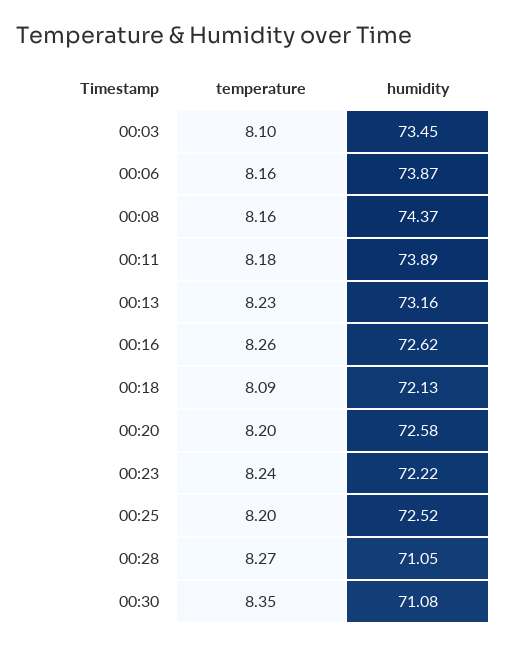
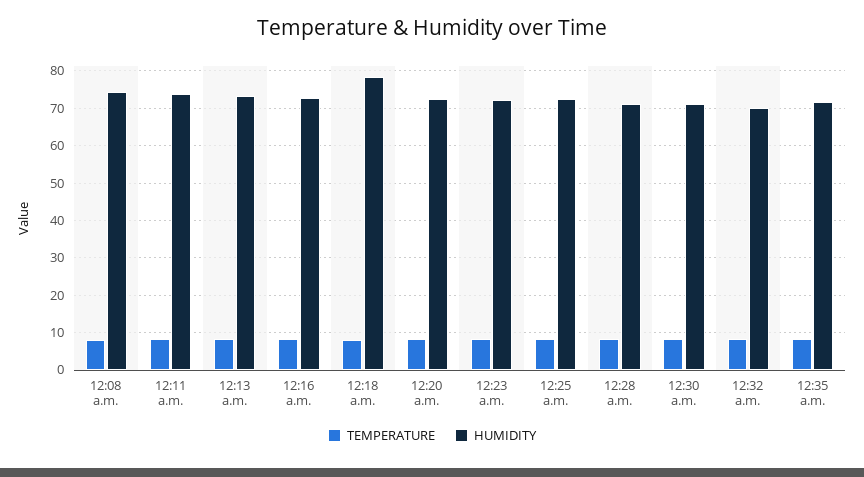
temperature, 00:03: 8.1 -> none
humidity, 00:03: 73.45 -> none
temperature, 00:06: 8.16 -> none
humidity, 00:06: 73.87 -> none
humidity, 00:18: 72.13 -> 78
temperature, 12:32 a.m.: none -> 8
humidity, 12:32 a.m.: none -> 70
temperature, 12:35 a.m.: none -> 8
humidity, 12:35 a.m.: none -> 72

